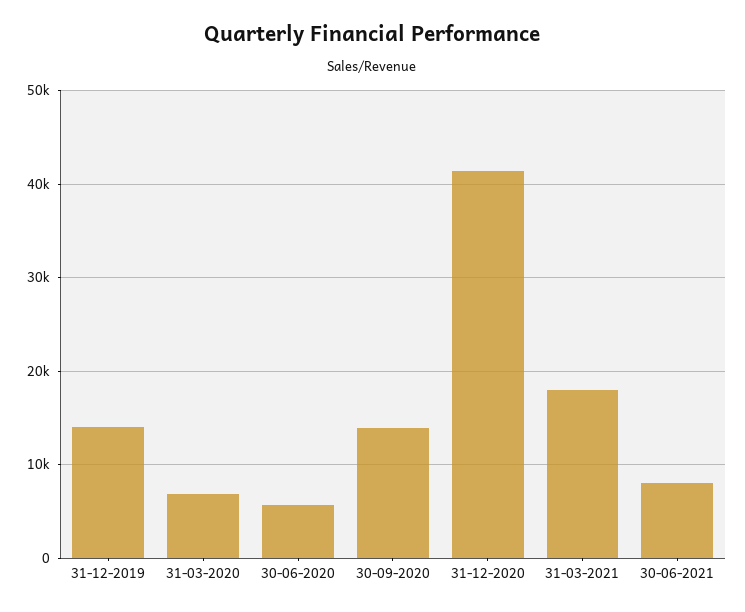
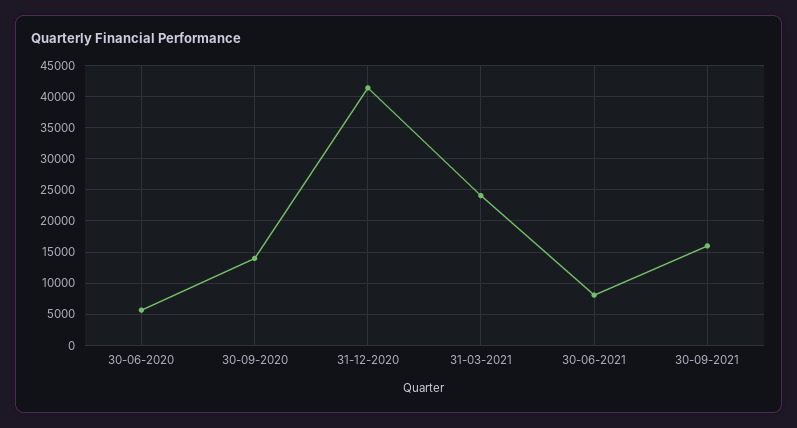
31-12-2019: 14000 -> none
31-03-2020: 7000 -> none
31-03-2021: 18000 -> 24000
30-09-2021: none -> 16000

